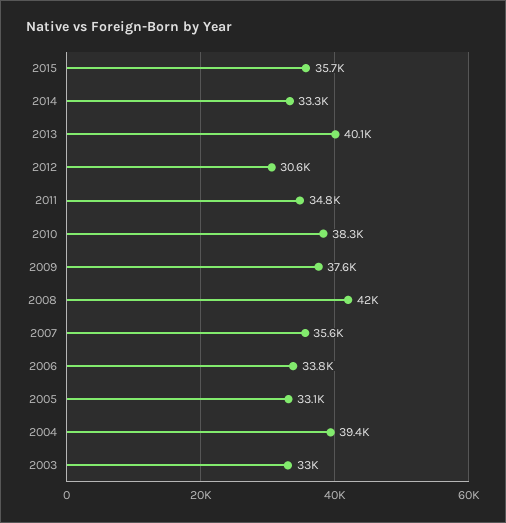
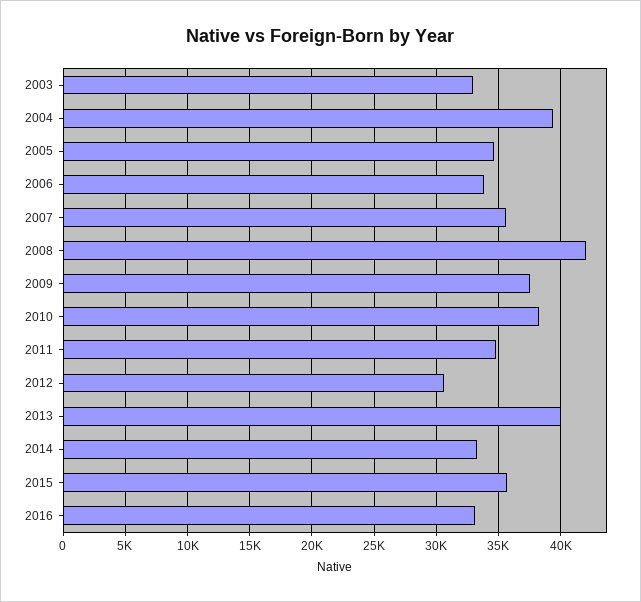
2005: 33100 -> 34500
2016: none -> 33000

